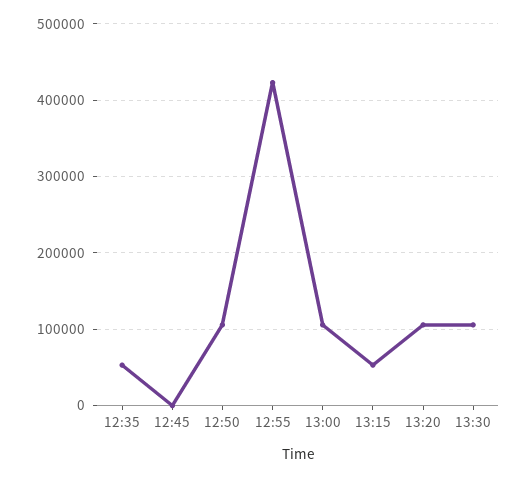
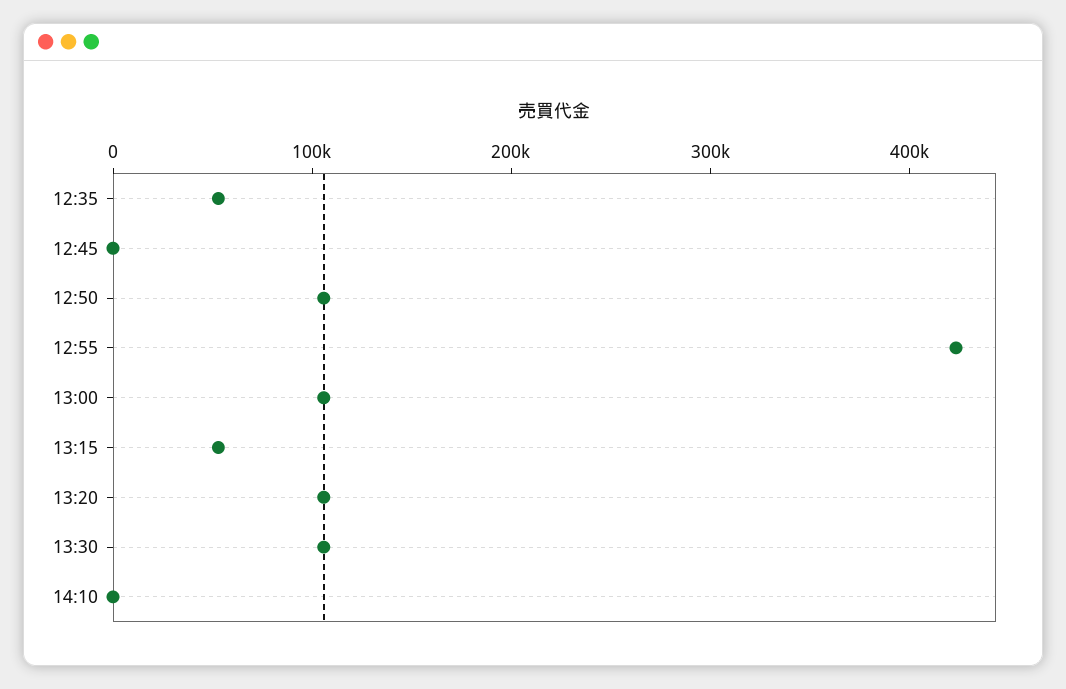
14:10: none -> 0

